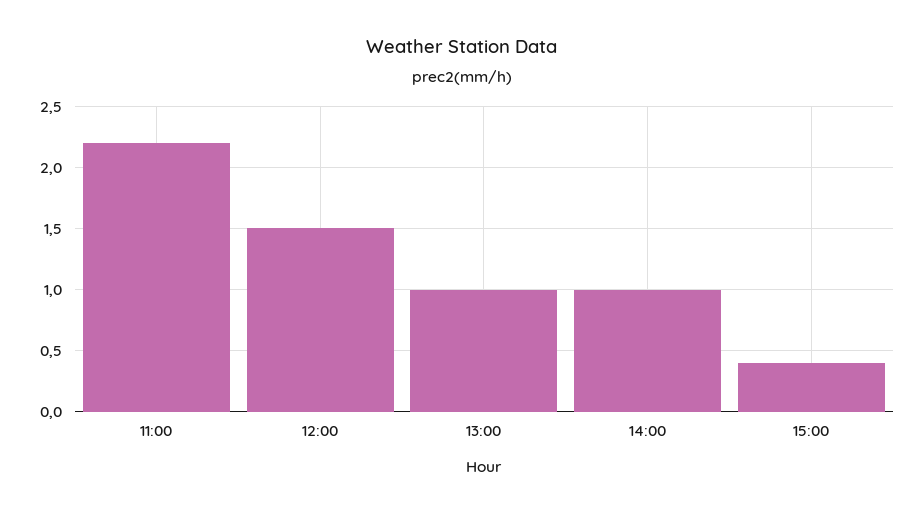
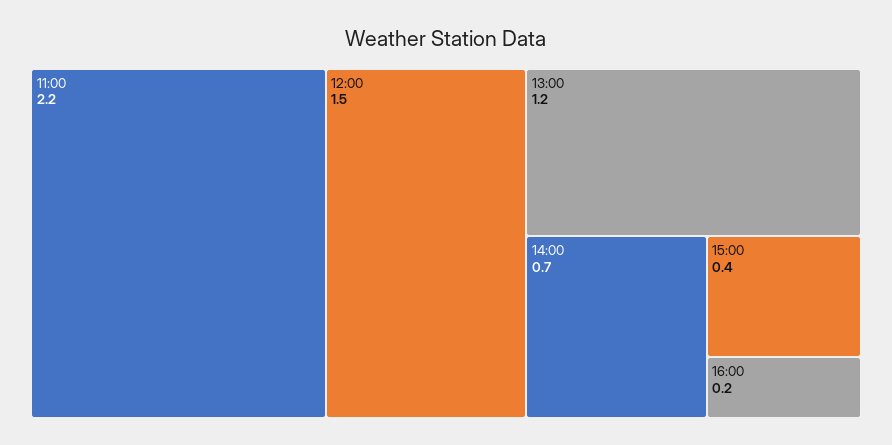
13:00: 1 -> 1.2
14:00: 1 -> 0.7
16:00: none -> 0.2

